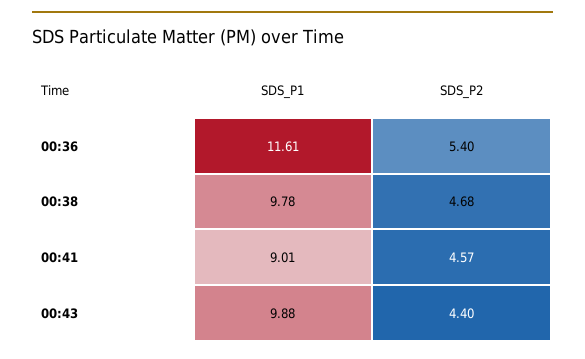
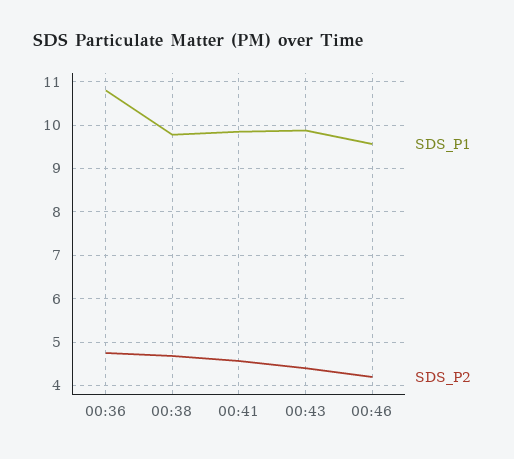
SDS_P1, 00:36: 11.61 -> 10.8
SDS_P2, 00:36: 5.4 -> 4.8
SDS_P1, 00:41: 9.01 -> 9.8
SDS_P1, 00:46: none -> 9.6
SDS_P2, 00:46: none -> 4.2

